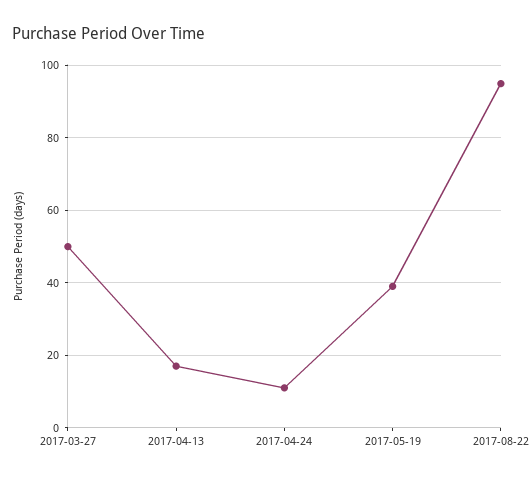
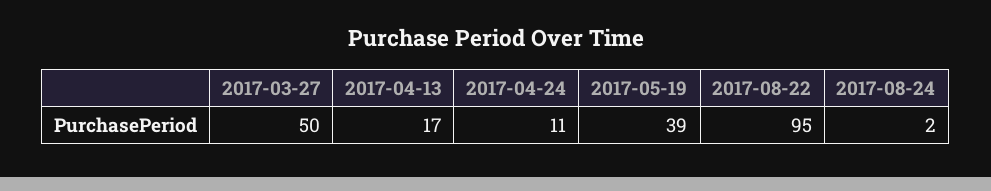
2017-08-24: none -> 2

